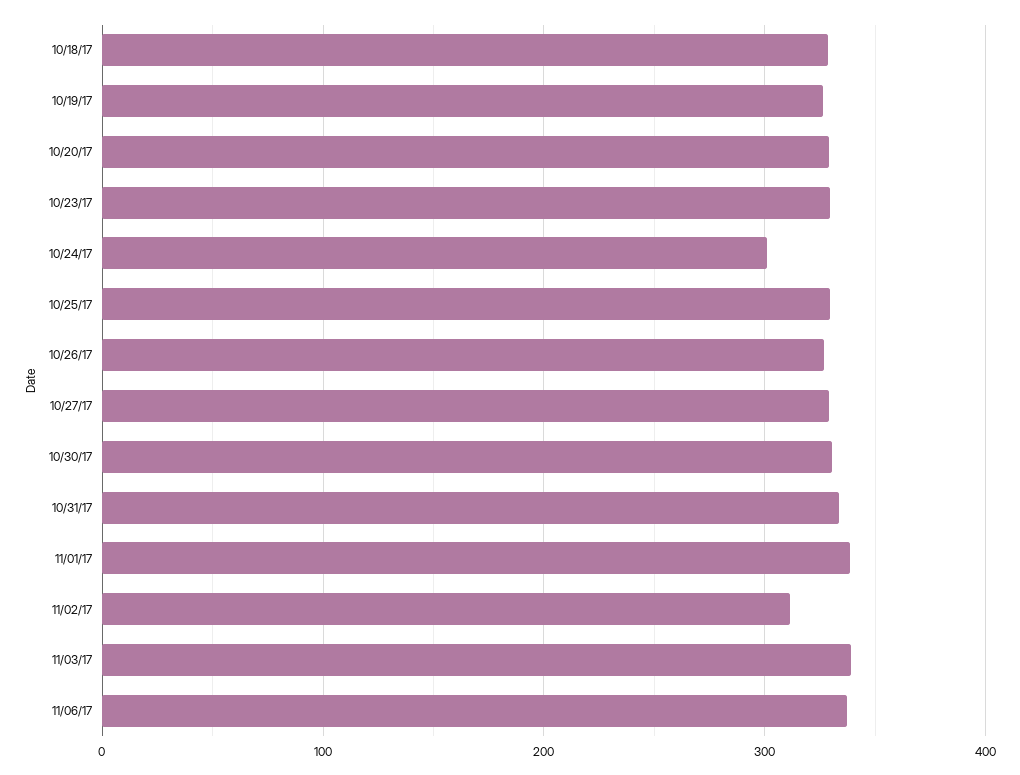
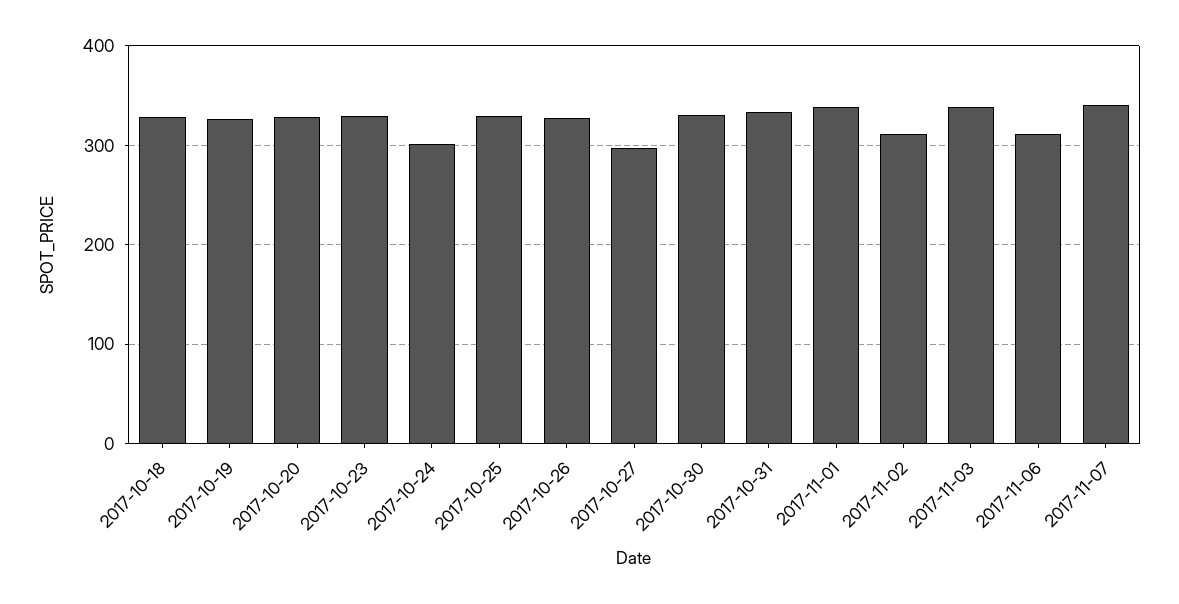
10/27/17: 330 -> 300
11/06/17: 340 -> 310
2017-11-07: none -> 340

